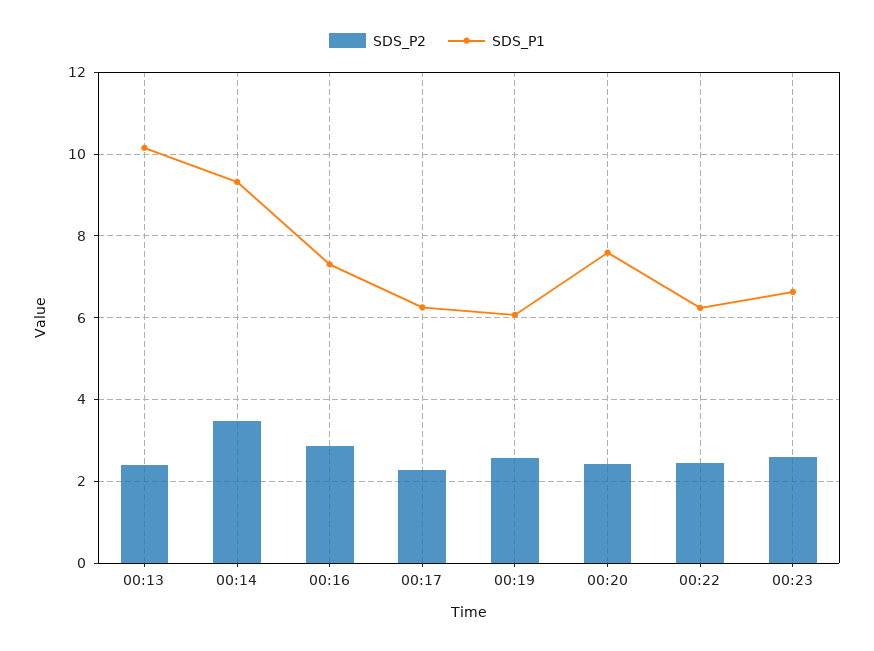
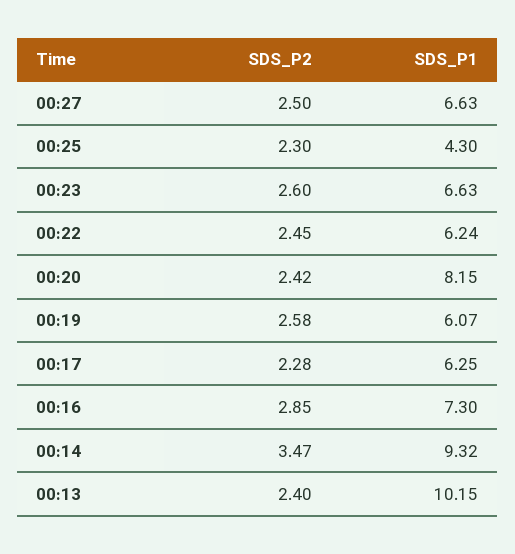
SDS_P1, 00:20: 7.6 -> 8.15
SDS_P2, 00:27: none -> 2.5
SDS_P1, 00:27: none -> 6.63
SDS_P2, 00:25: none -> 2.3
SDS_P1, 00:25: none -> 4.3

